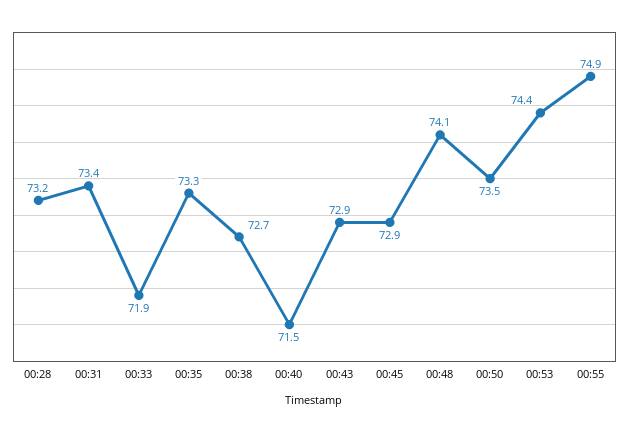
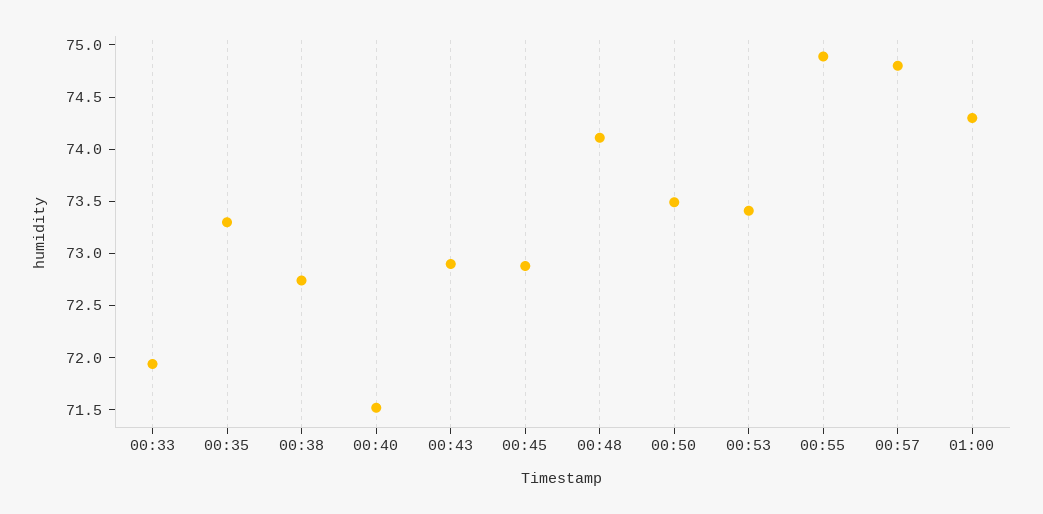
00:28: 73.2 -> none
00:31: 73.4 -> none
00:53: 74.4 -> 73.4
00:57: none -> 74.8
01:00: none -> 74.3

